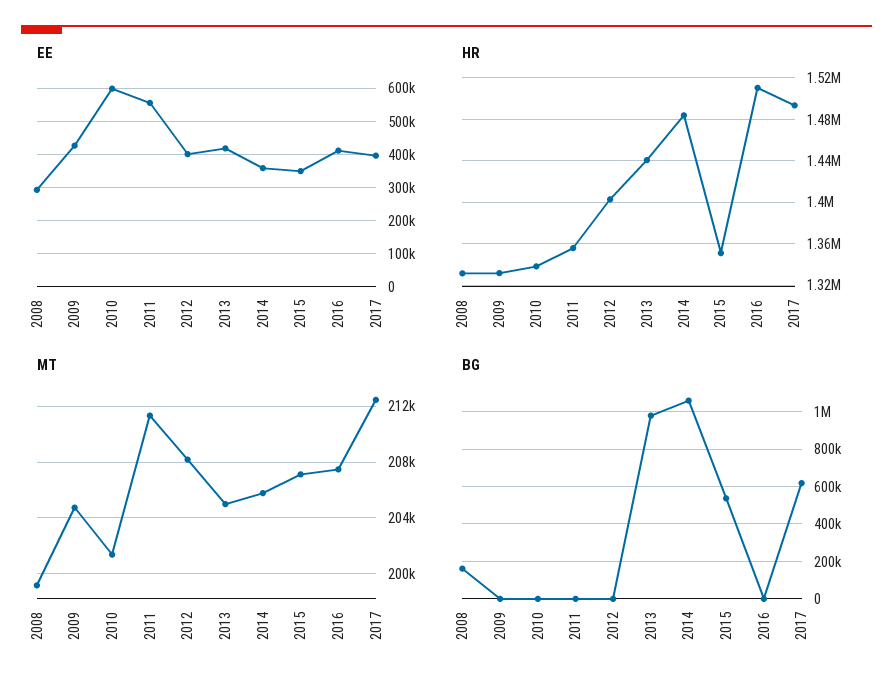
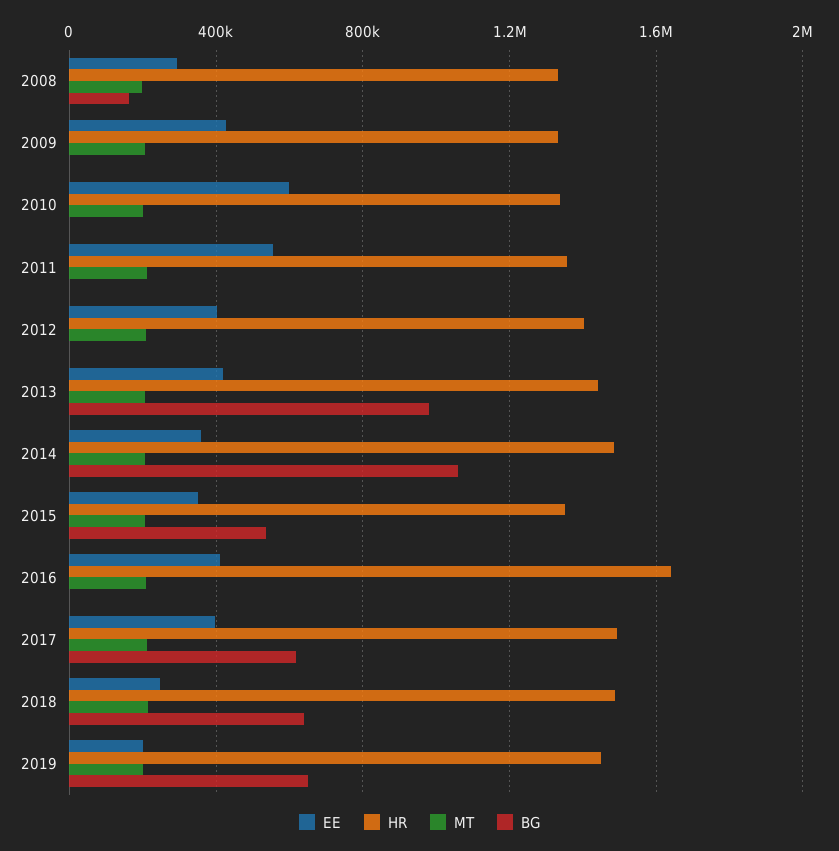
HR, 2016: 1510000 -> 1650000
EE, 2018: none -> 250000
HR, 2018: none -> 1500000
MT, 2018: none -> 200000
BG, 2018: none -> 650000
EE, 2019: none -> 200000
HR, 2019: none -> 1450000
MT, 2019: none -> 200000
BG, 2019: none -> 650000

